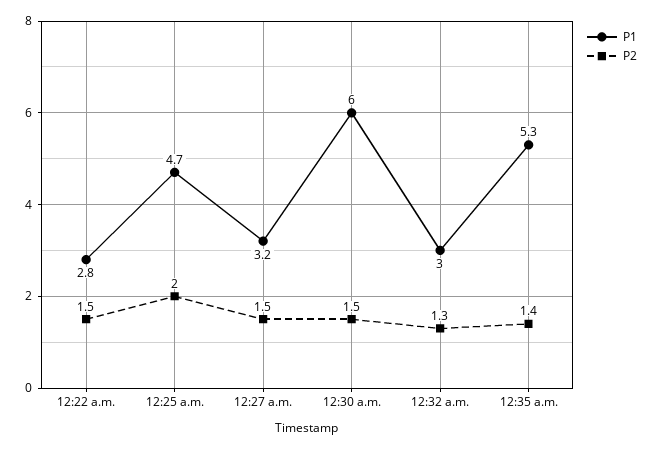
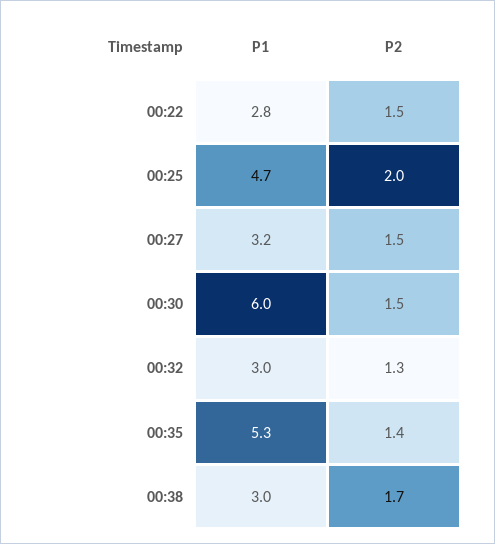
P1, 00:38: none -> 3
P2, 00:38: none -> 1.7

